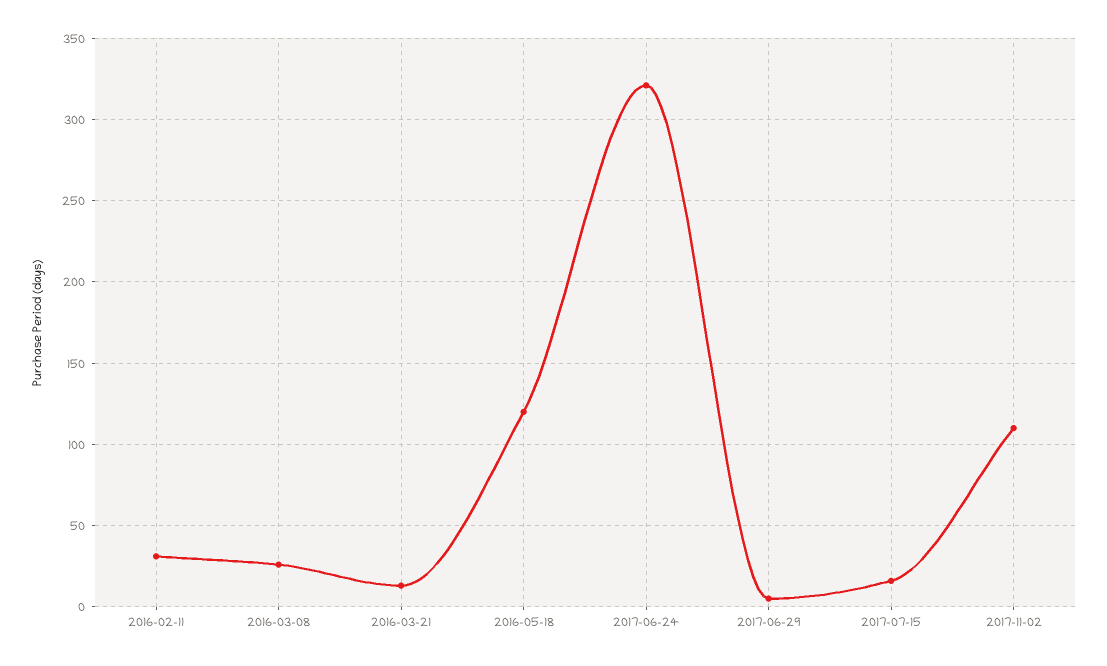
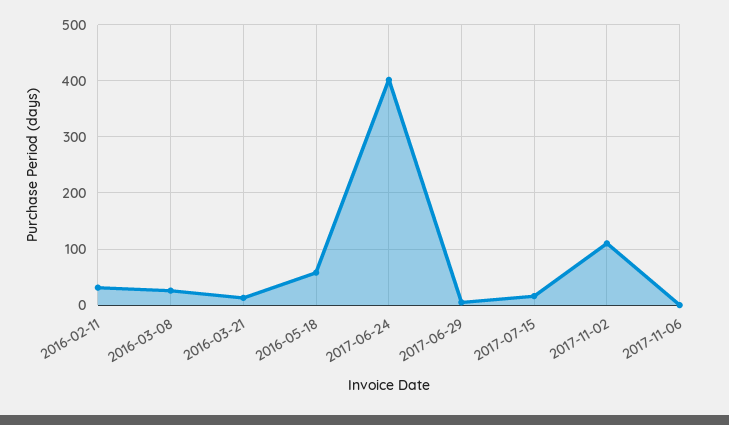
2016-05-18: 120 -> 60
2017-06-24: 320 -> 400
2017-11-06: none -> 0

